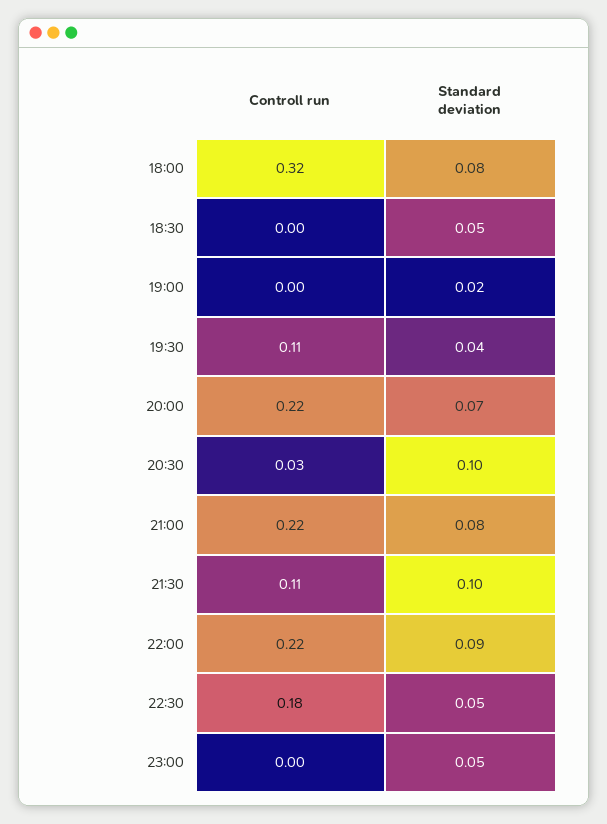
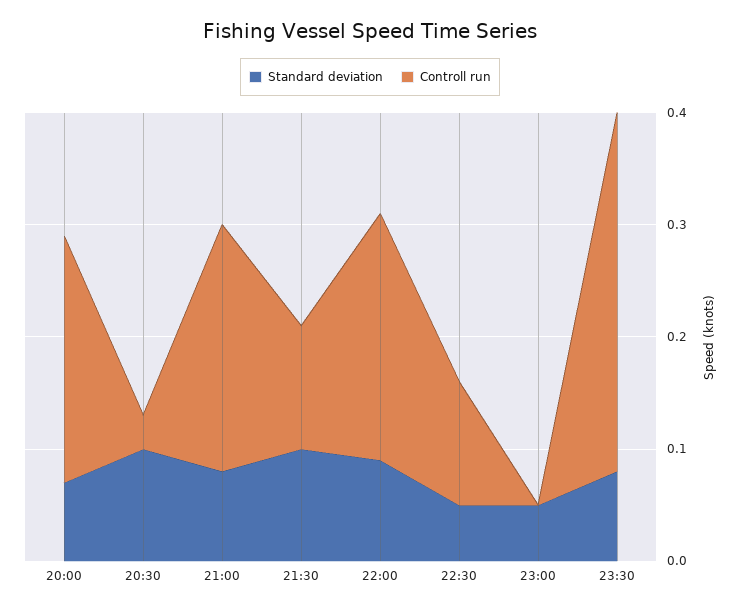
Controll run, 18:00: 0.32 -> none
Standard deviation, 18:00: 0.08 -> none
Controll run, 18:30: 0 -> none
Standard deviation, 18:30: 0.05 -> none
Controll run, 19:00: 0 -> none
Standard deviation, 19:00: 0.02 -> none
Controll run, 19:30: 0.11 -> none
Standard deviation, 19:30: 0.04 -> none
Controll run, 22:30: 0.18 -> 0.11
Standard deviation, 23:30: none -> 0.08
Controll run, 23:30: none -> 0.32

